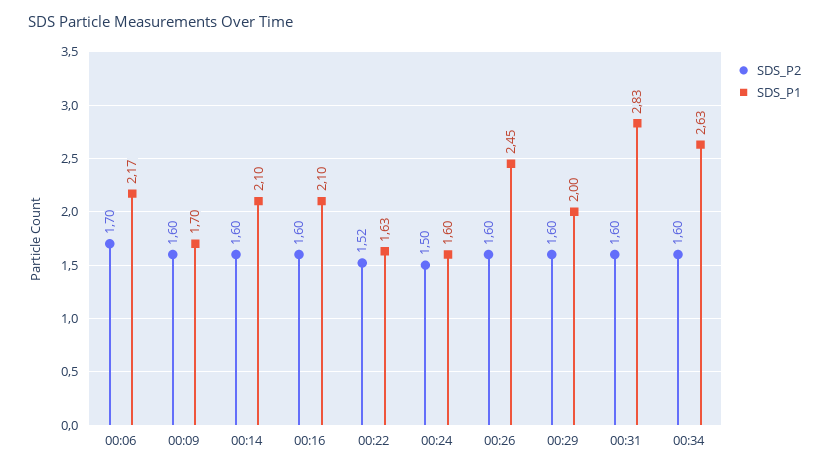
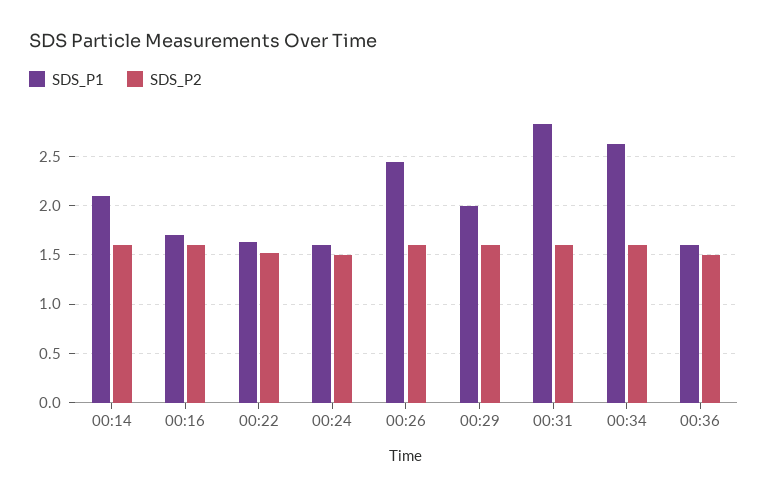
SDS_P2, 00:06: 1.7 -> none
SDS_P1, 00:06: 2.17 -> none
SDS_P2, 00:09: 1.6 -> none
SDS_P1, 00:09: 1.7 -> none
SDS_P1, 00:16: 2.1 -> 1.7
SDS_P1, 00:36: none -> 1.6
SDS_P2, 00:36: none -> 1.5

